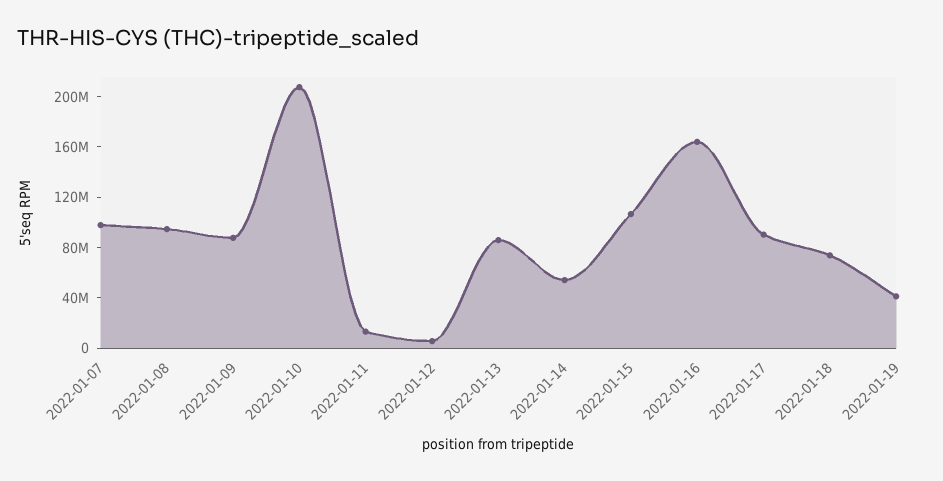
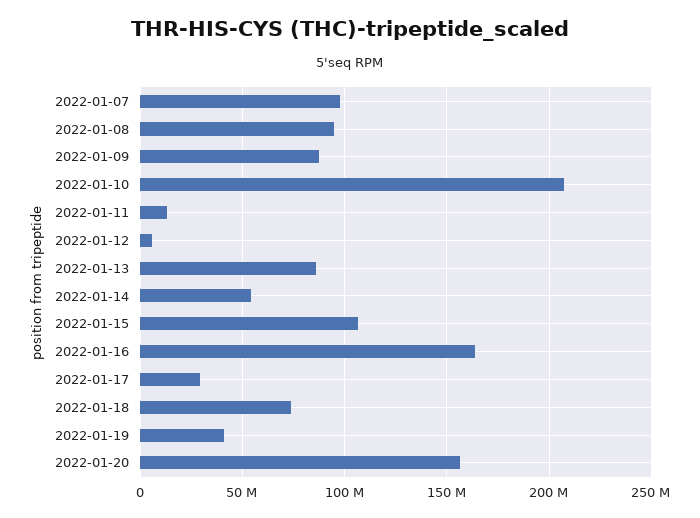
2022-01-17: 90000000 -> 30000000
2022-01-20: none -> 155000000

